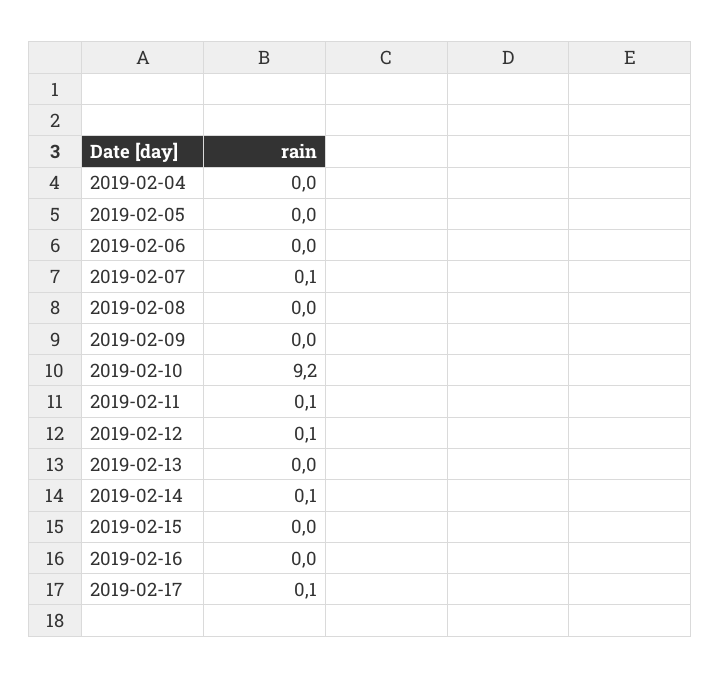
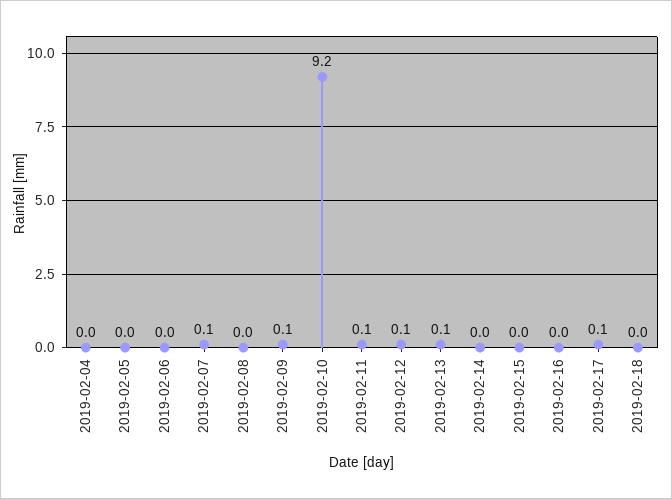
2019-02-09: 0 -> 0.1
2019-02-13: 0 -> 0.1
2019-02-14: 0.1 -> 0
2019-02-18: none -> 0

